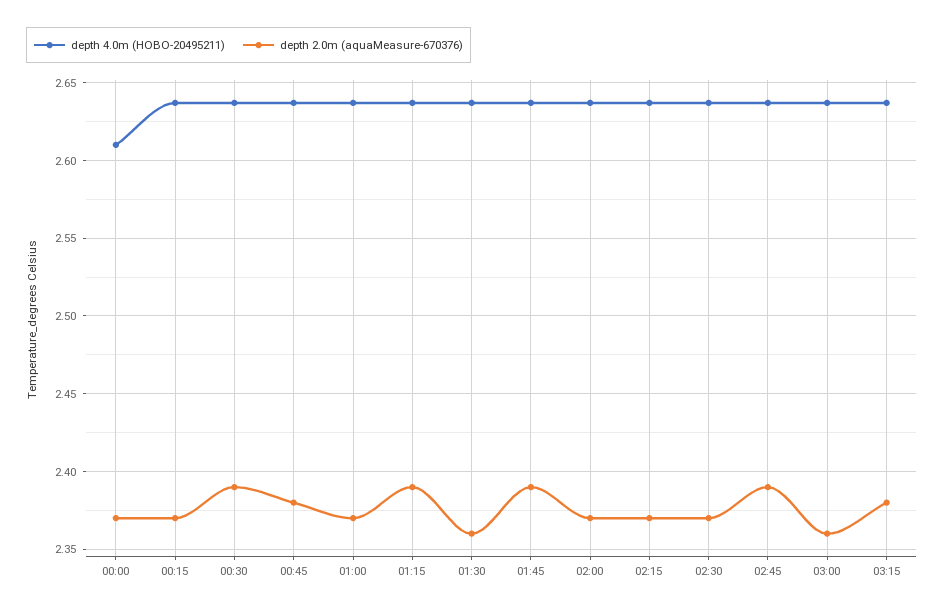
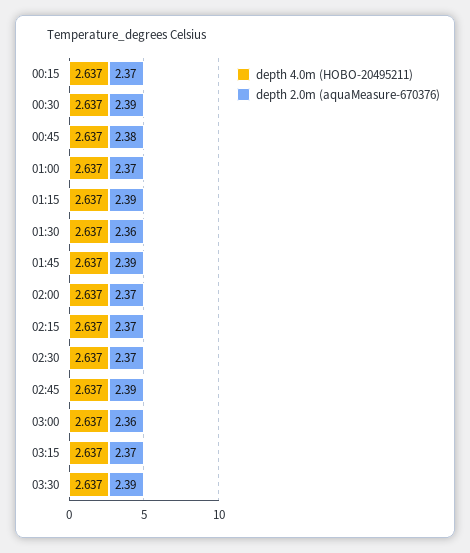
depth 4.0m (HOBO-20495211), 00:00: 2.61 -> none
depth 2.0m (aquaMeasure-670376), 00:00: 2.37 -> none
depth 2.0m (aquaMeasure-670376), 03:15: 2.38 -> 2.37
depth 4.0m (HOBO-20495211), 03:30: none -> 2.637
depth 2.0m (aquaMeasure-670376), 03:30: none -> 2.39

